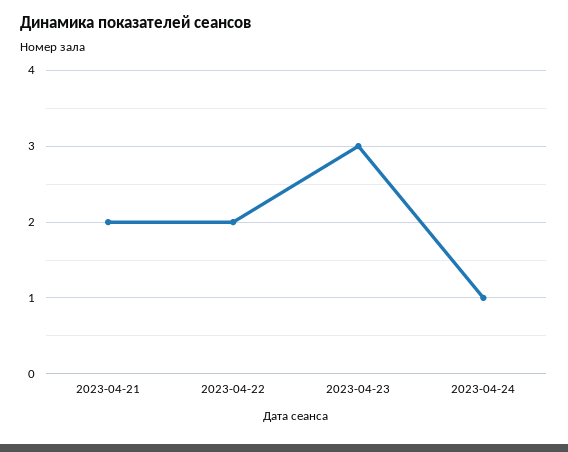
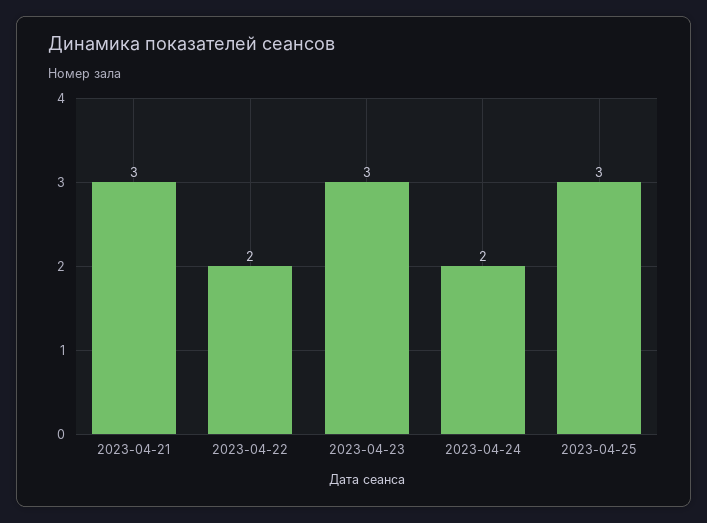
2023-04-21: 2 -> 3
2023-04-24: 1 -> 2
2023-04-25: none -> 3

